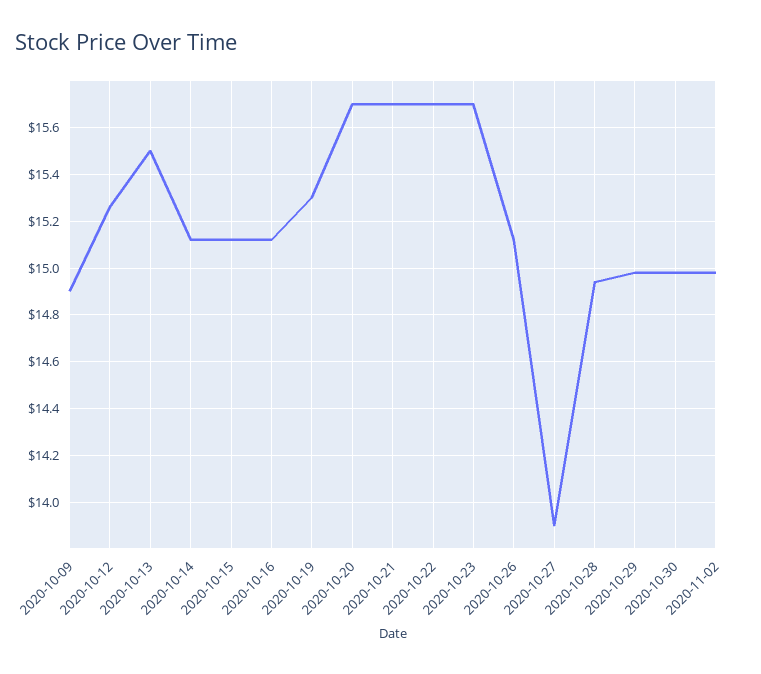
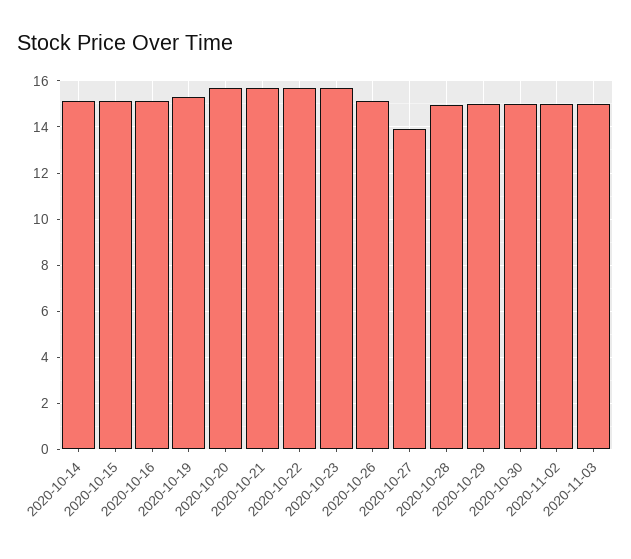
2020-10-09: 14.9 -> none
2020-10-12: 15.25 -> none
2020-10-13: 15.5 -> none
2020-11-03: none -> 15

